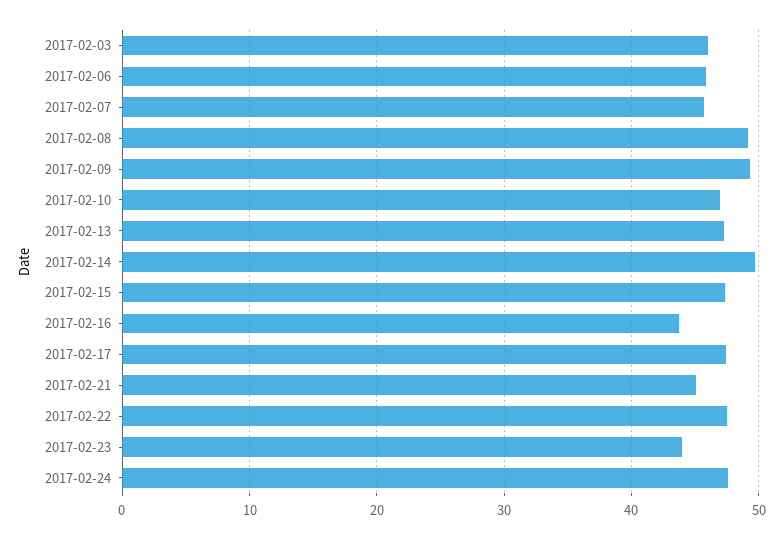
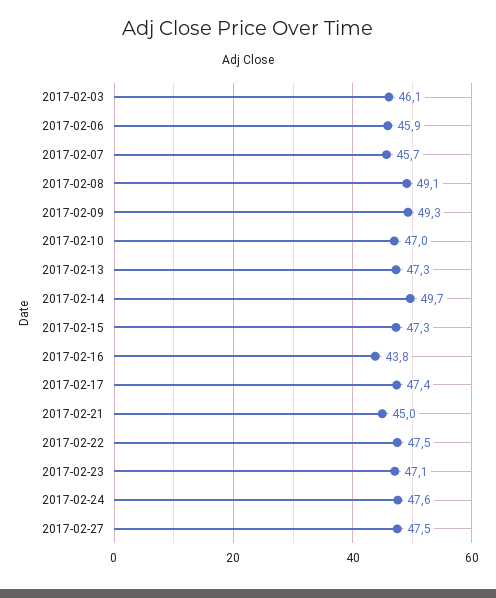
2017-02-23: 44 -> 47.1
2017-02-27: none -> 47.5

